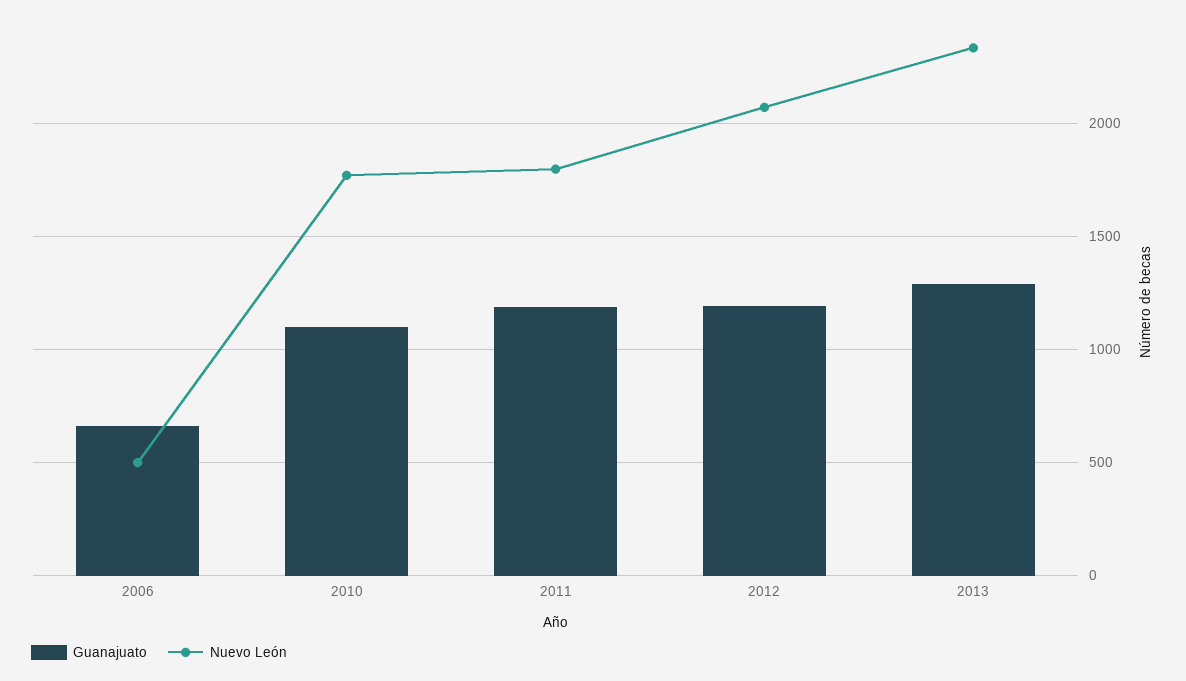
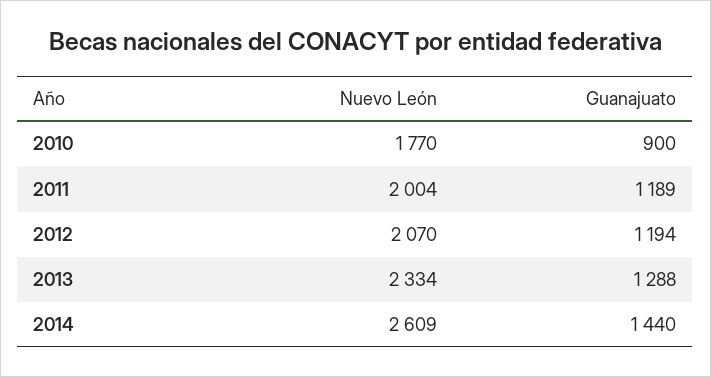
Guanajuato, 2006: 650 -> none
Nuevo León, 2006: 500 -> none
Guanajuato, 2010: 1100 -> 900
Nuevo León, 2011: 1800 -> 2004
Nuevo León, 2014: none -> 2609
Guanajuato, 2014: none -> 1440

